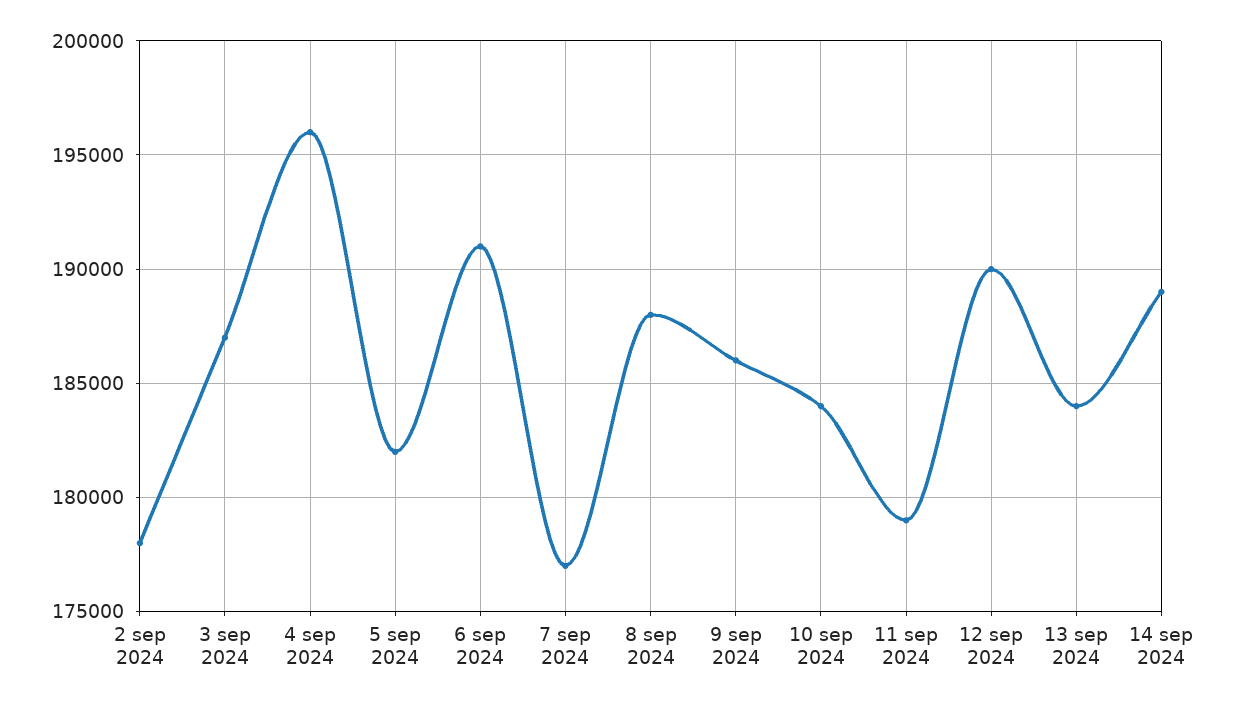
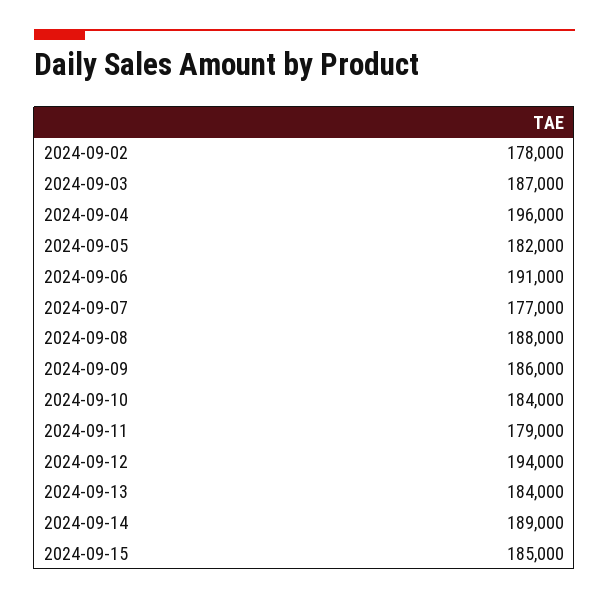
12 sep 2024: 190000 -> 194000
2024-09-15: none -> 185000

